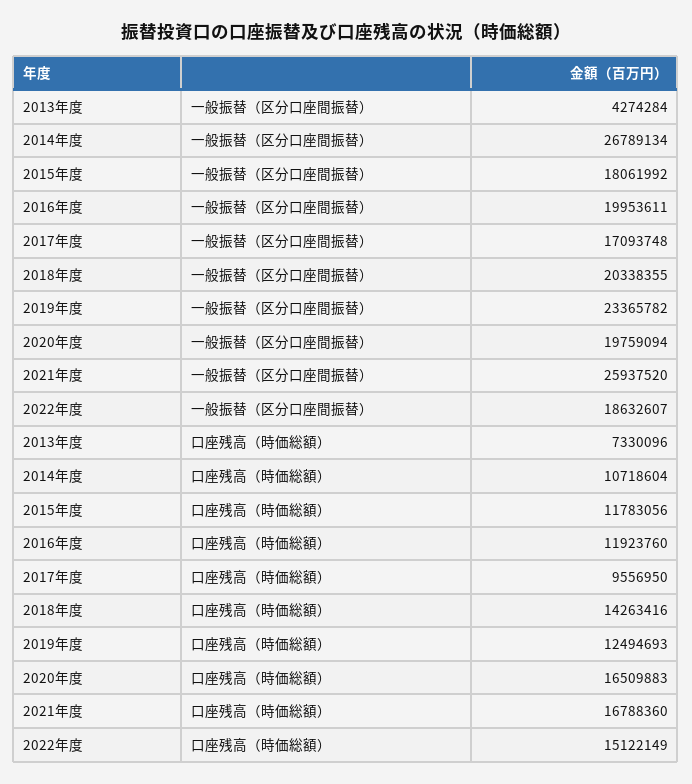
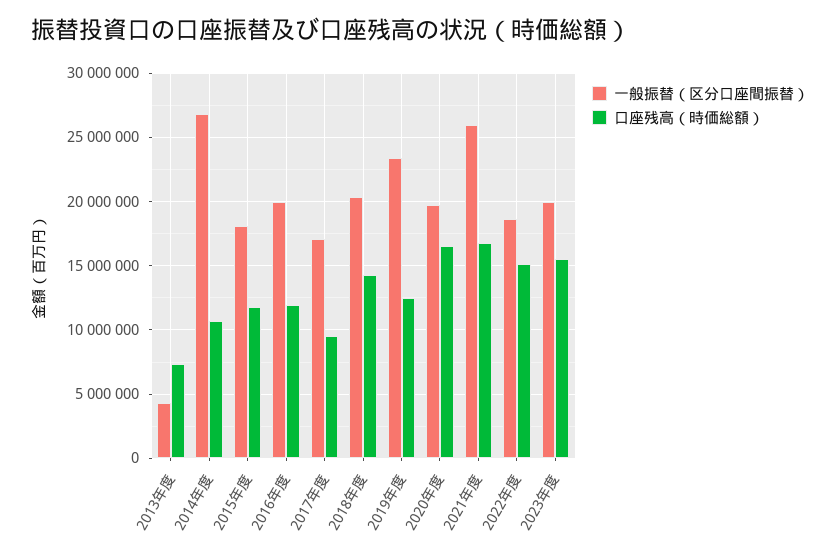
一般振替（区分口座間振替）, 2023年度: none -> 20000000
口座残高（時価総額）, 2023年度: none -> 15500000

